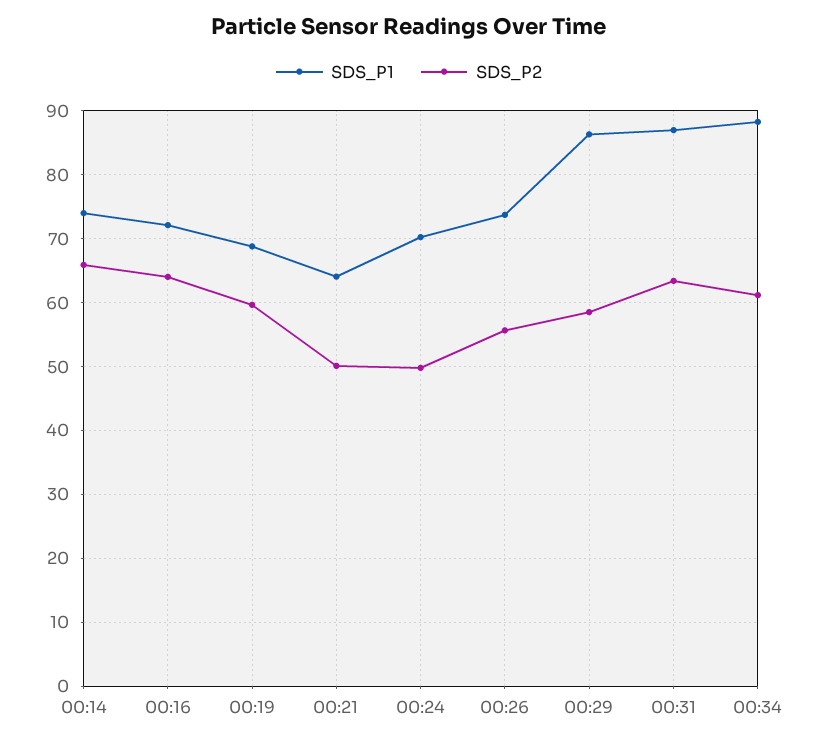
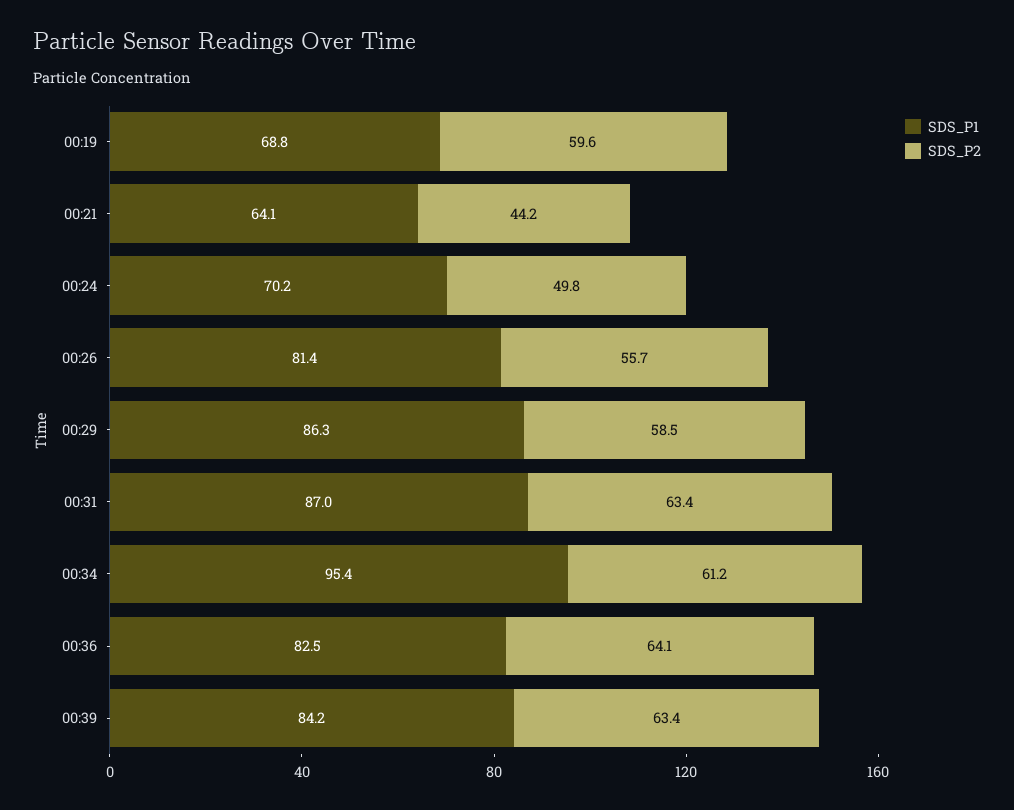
SDS_P1, 00:14: 74 -> none
SDS_P2, 00:14: 66 -> none
SDS_P1, 00:16: 72 -> none
SDS_P2, 00:16: 64 -> none
SDS_P2, 00:21: 50 -> 44.2
SDS_P1, 00:26: 74 -> 81.4
SDS_P1, 00:34: 88 -> 95.4
SDS_P1, 00:36: none -> 82.5
SDS_P2, 00:36: none -> 64.1
SDS_P1, 00:39: none -> 84.2
SDS_P2, 00:39: none -> 63.4

